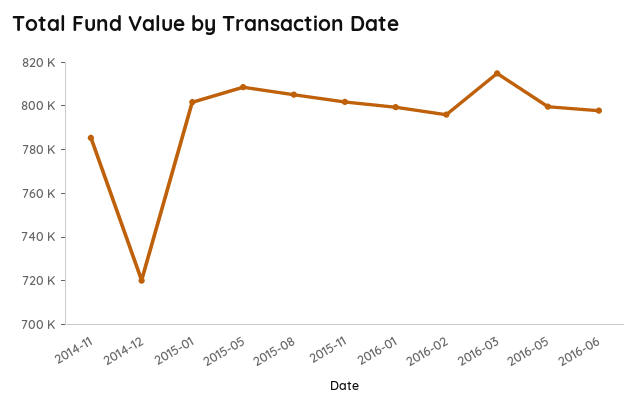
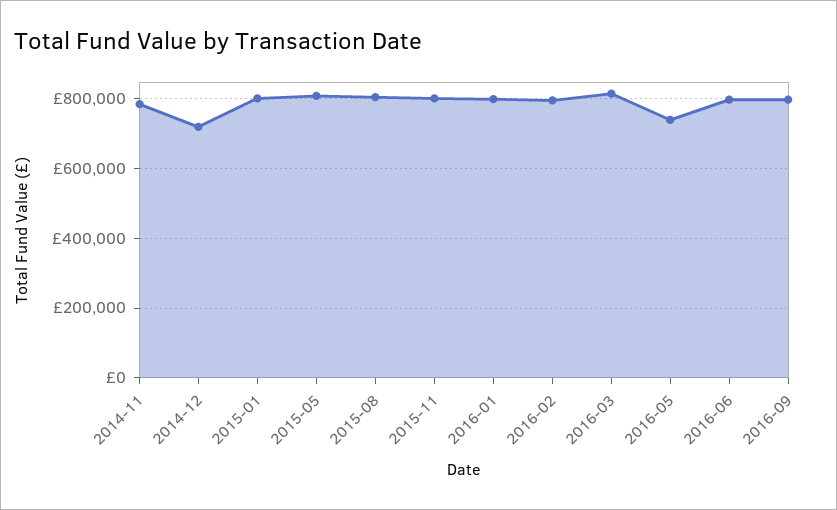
2016-05: 800000 -> 740000
2016-09: none -> 800000

